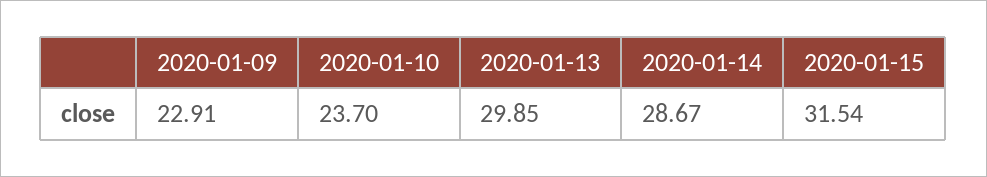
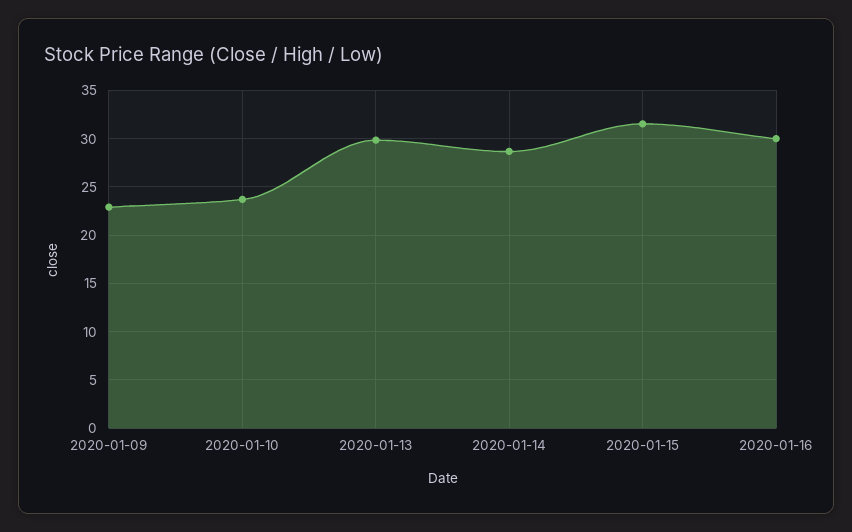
2020-01-16: none -> 30

